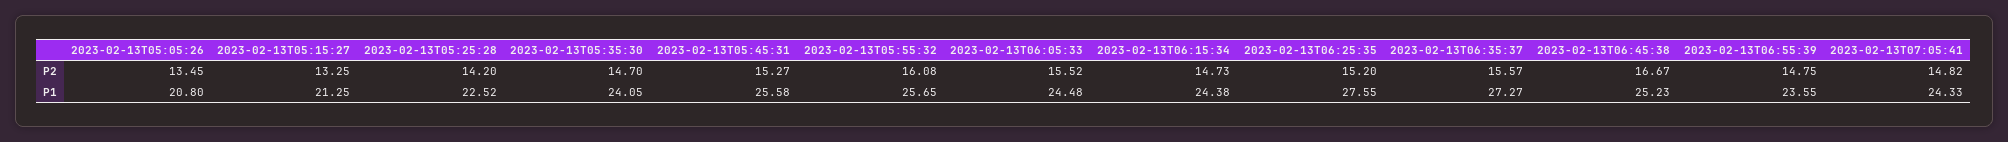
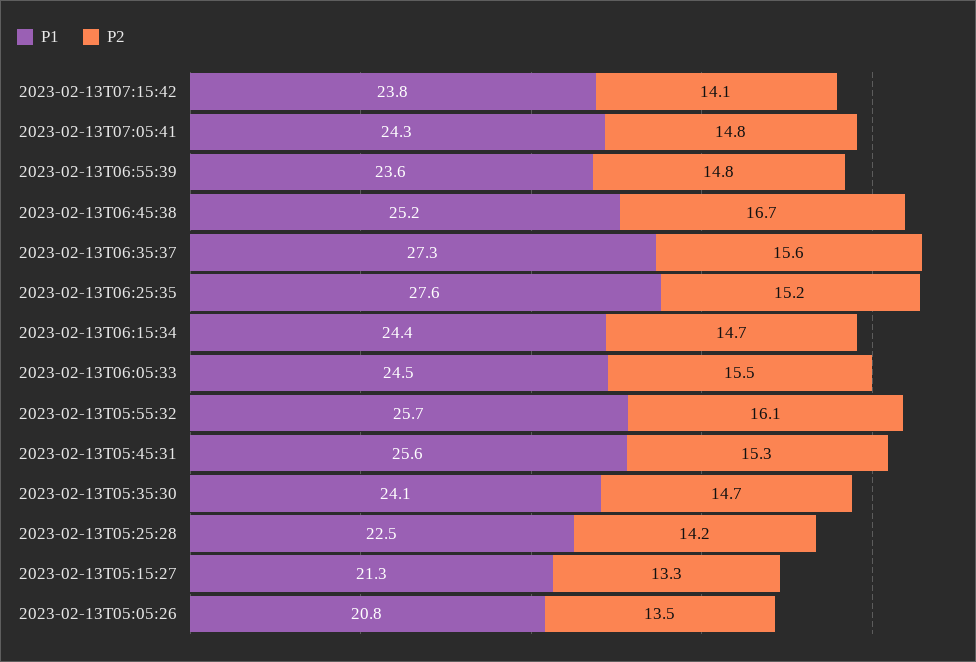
P1, 2023-02-13T07:15:42: none -> 23.8
P2, 2023-02-13T07:15:42: none -> 14.1

